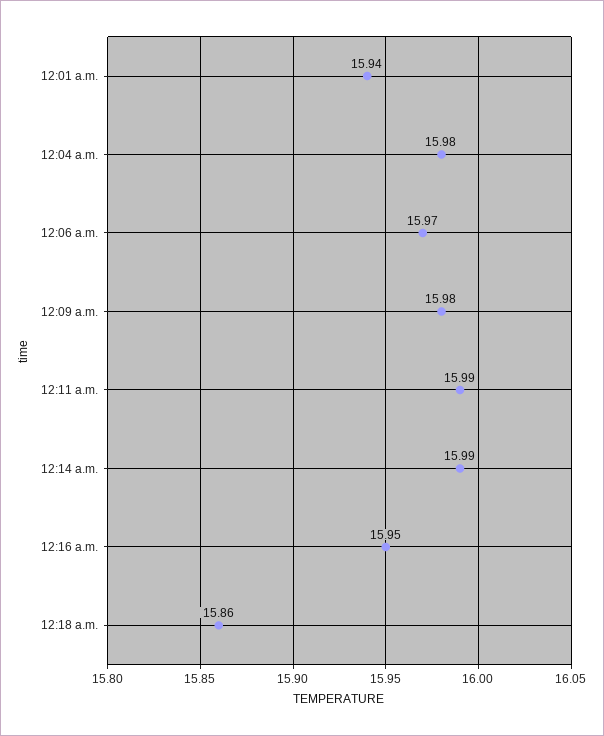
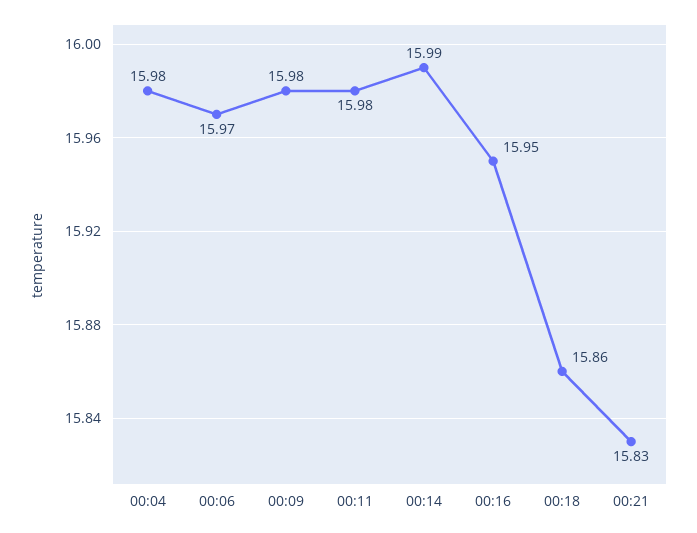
12:01 a.m.: 15.94 -> none
12:11 a.m.: 15.99 -> 15.98
00:21: none -> 15.83

